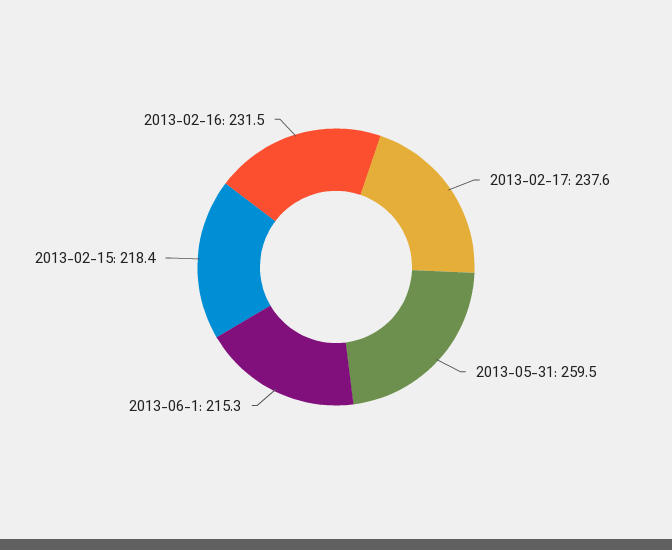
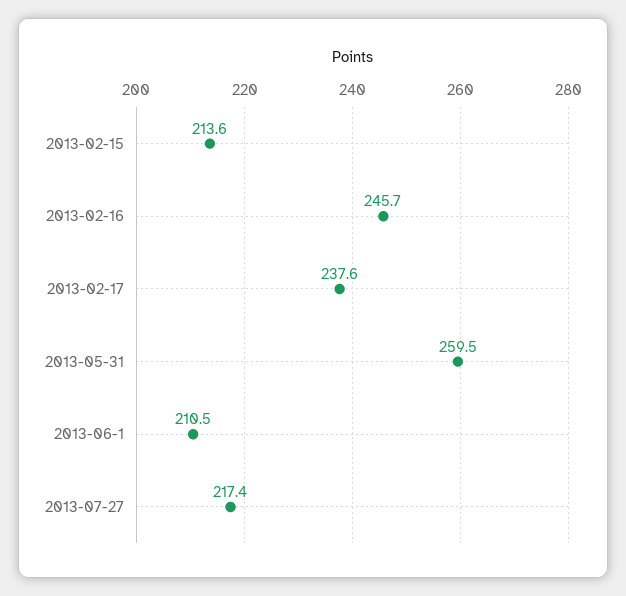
2013-06-1: 215.3 -> 210.5
2013-02-15: 218.4 -> 213.6
2013-02-16: 231.5 -> 245.7
2013-07-27: none -> 217.4

